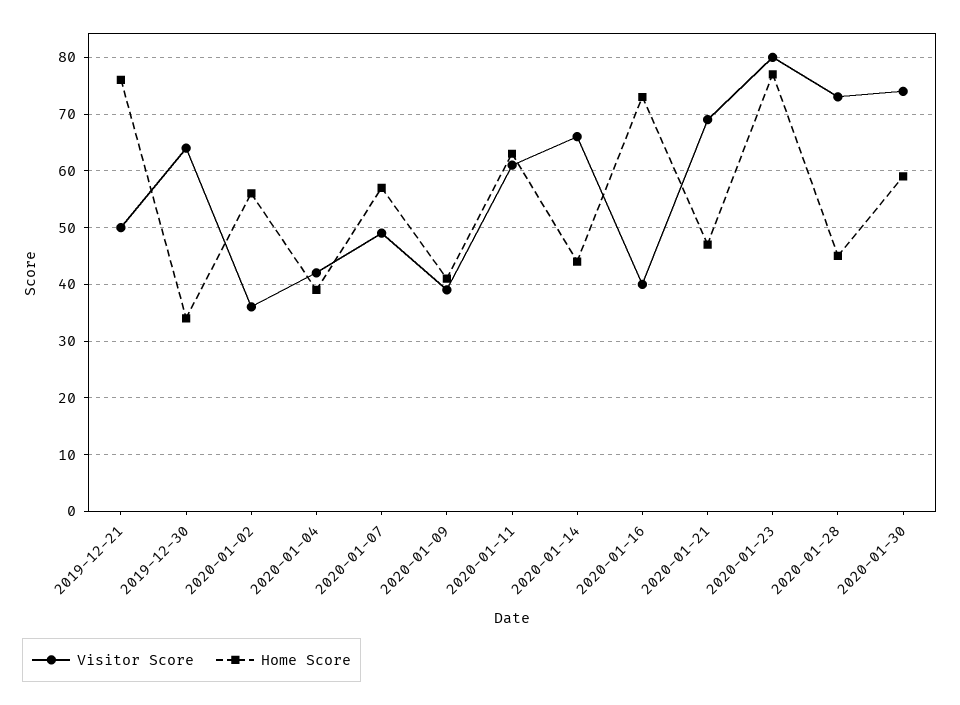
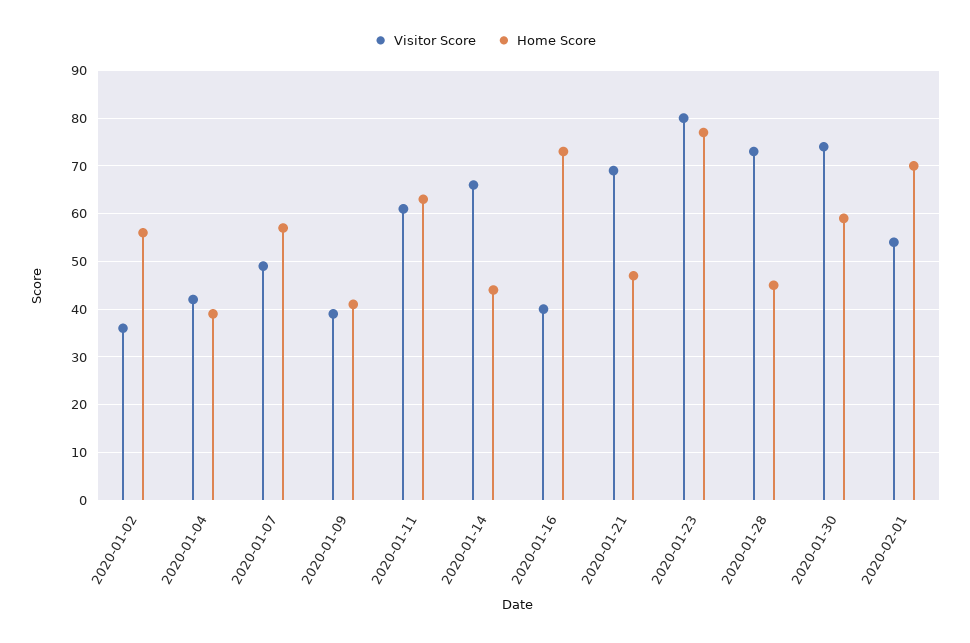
Visitor Score, 2019-12-21: 50 -> none
Home Score, 2019-12-21: 75 -> none
Visitor Score, 2019-12-30: 65 -> none
Home Score, 2019-12-30: 35 -> none
Visitor Score, 2020-02-01: none -> 55
Home Score, 2020-02-01: none -> 70

